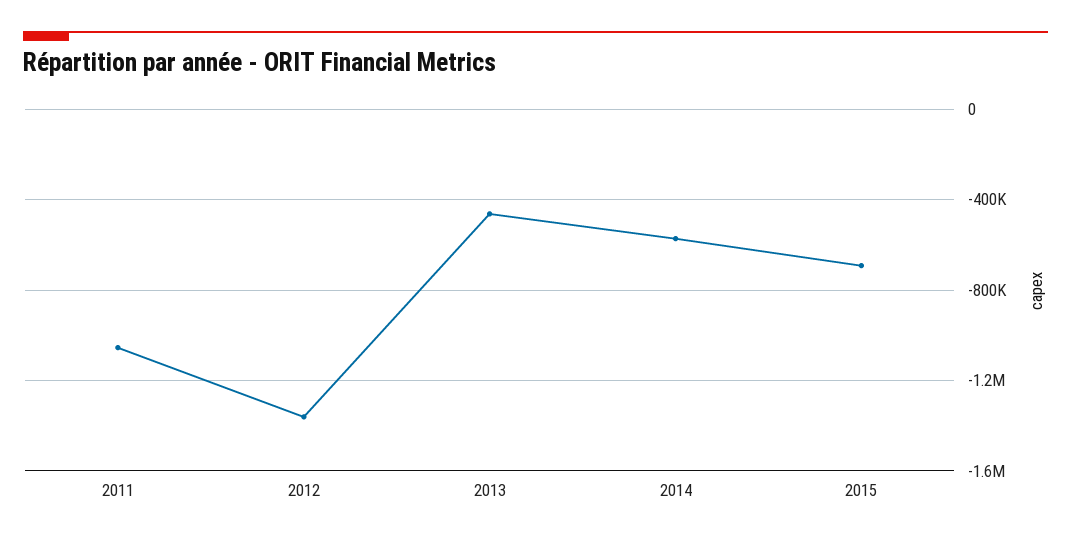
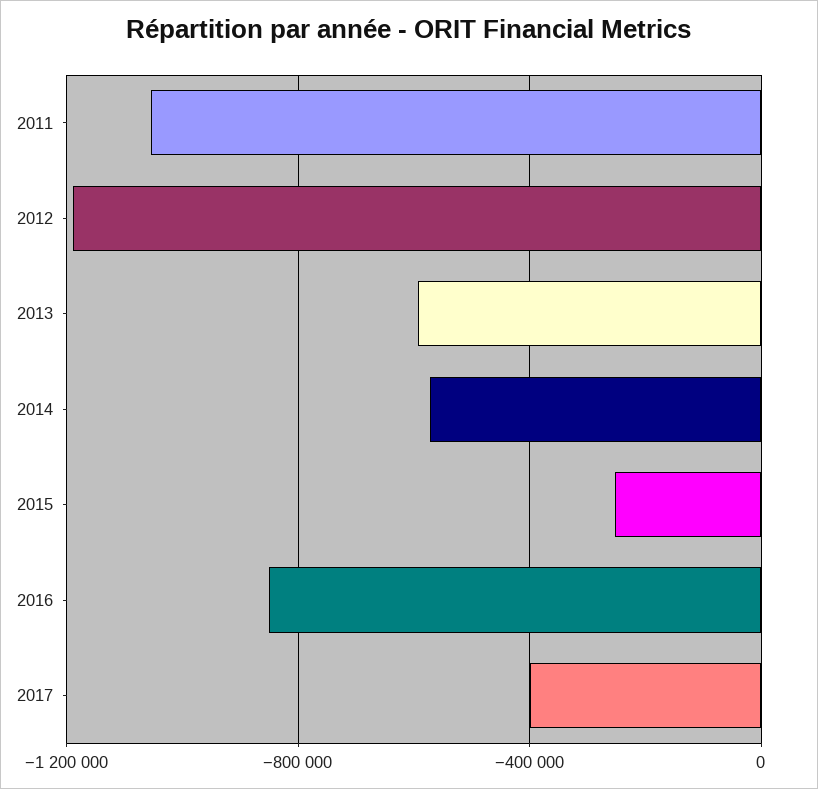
2012: -1350000 -> -1200000
2013: -450000 -> -600000
2015: -700000 -> -250000
2016: none -> -850000
2017: none -> -400000

